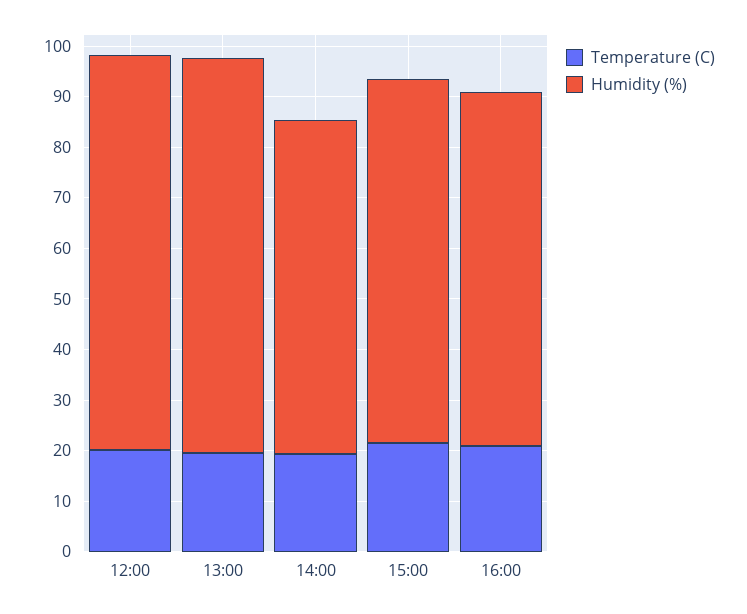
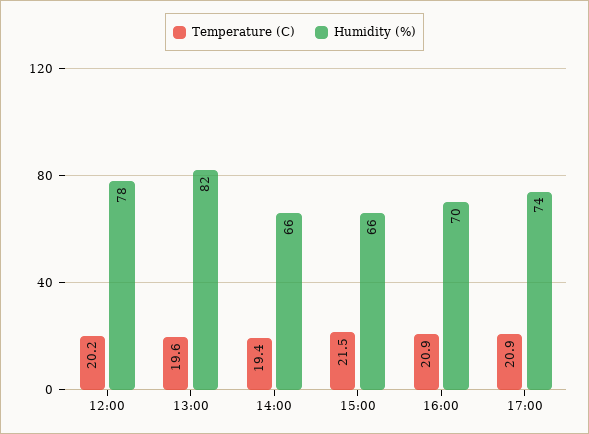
Humidity (%), 13:00: 78 -> 82
Humidity (%), 15:00: 72 -> 66
Temperature (C), 17:00: none -> 20.9
Humidity (%), 17:00: none -> 74

